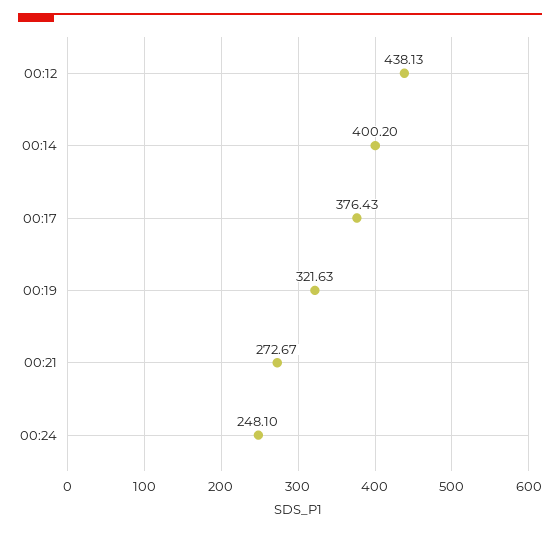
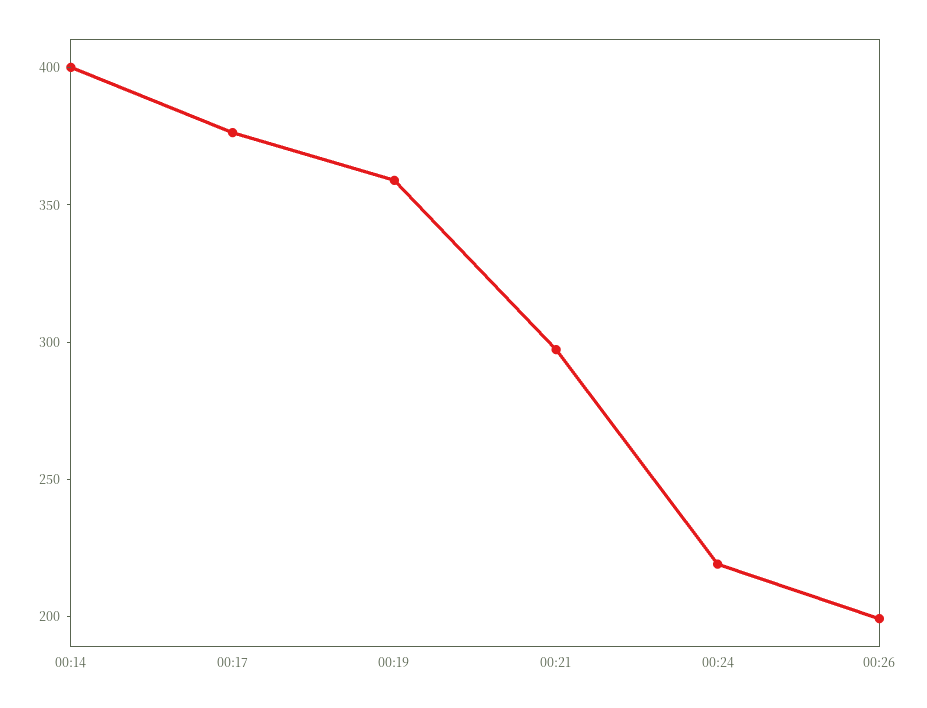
00:12: 438.13 -> none
00:19: 321.63 -> 360
00:21: 272.67 -> 300
00:24: 248.1 -> 220
00:26: none -> 200

